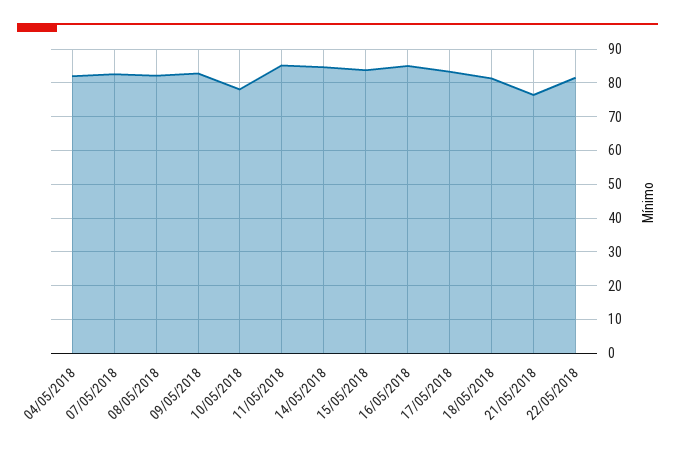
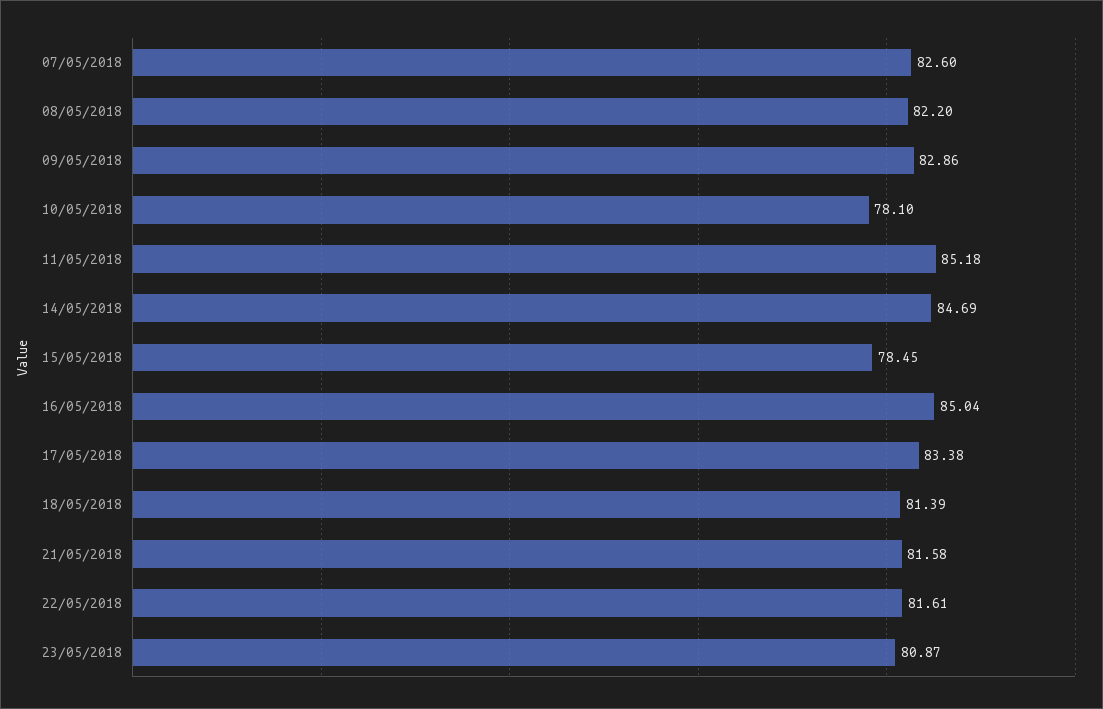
04/05/2018: 82 -> none
15/05/2018: 84 -> 78.45
21/05/2018: 76 -> 81.58
23/05/2018: none -> 80.87

